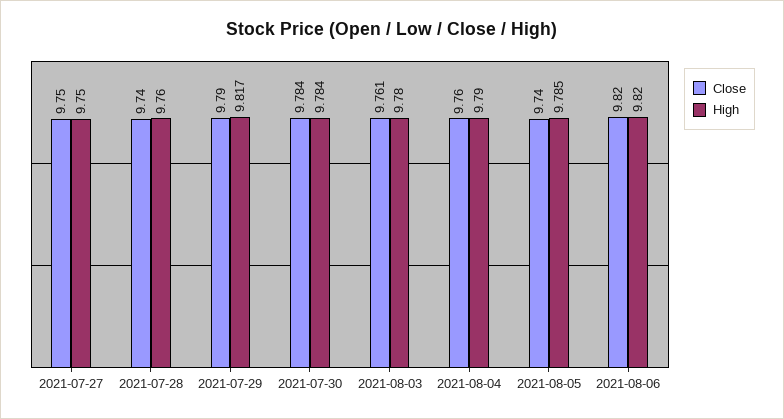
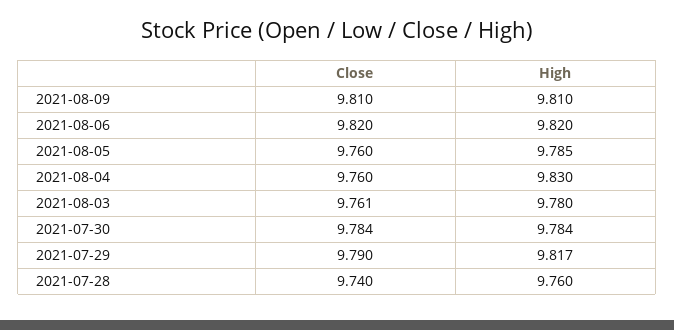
Close, 2021-07-27: 9.75 -> none
High, 2021-07-27: 9.75 -> none
High, 2021-08-04: 9.79 -> 9.83
Close, 2021-08-05: 9.74 -> 9.76
Close, 2021-08-09: none -> 9.81
High, 2021-08-09: none -> 9.81

